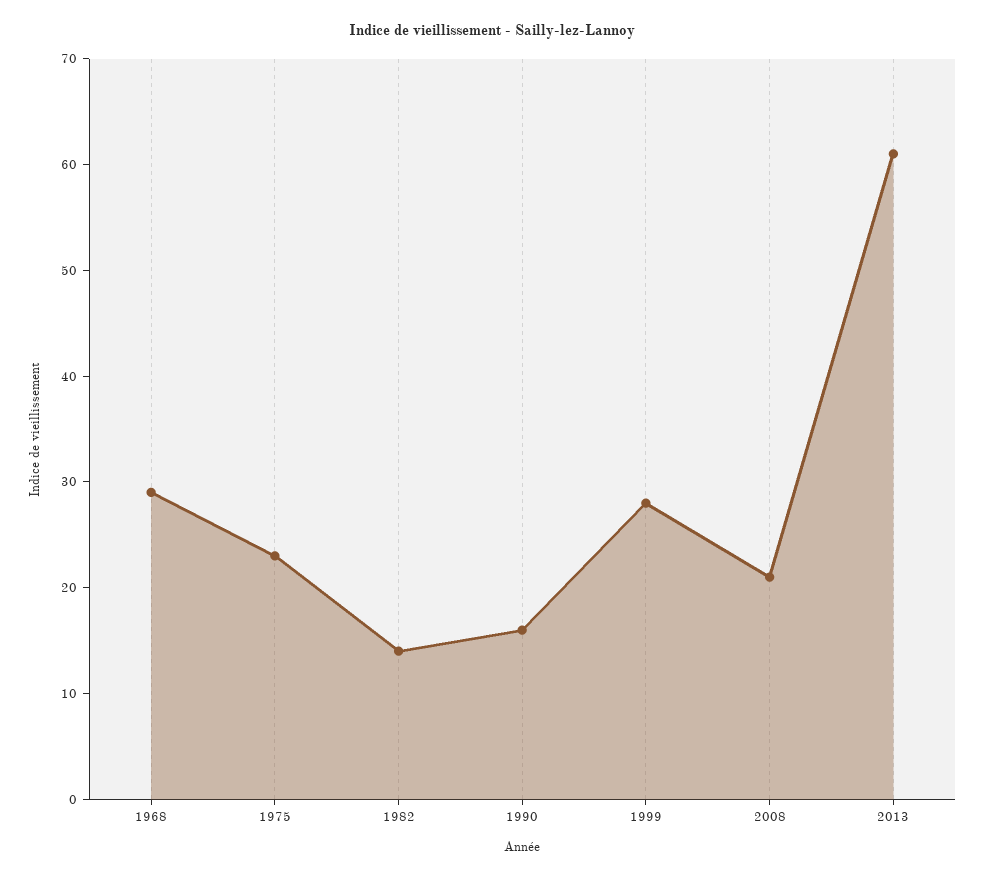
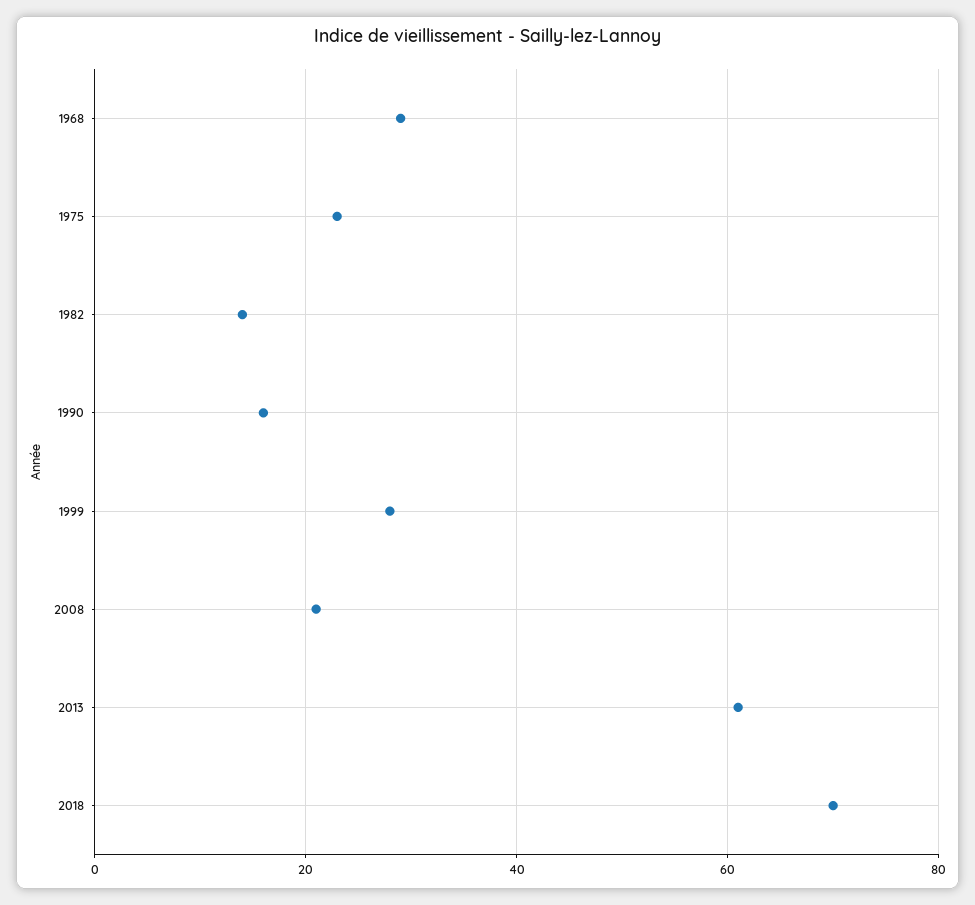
2018: none -> 70

